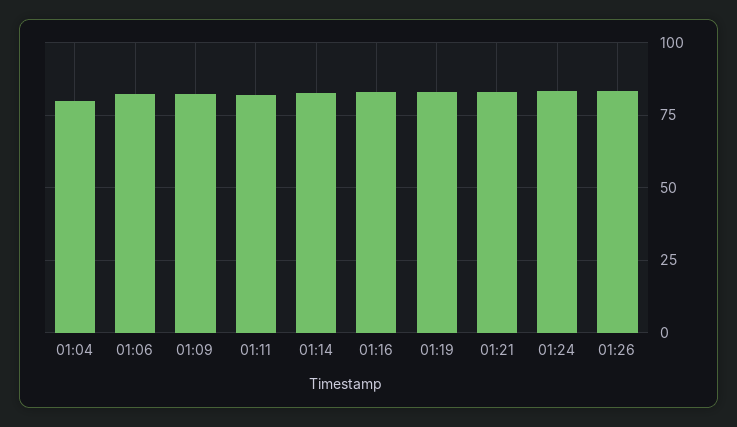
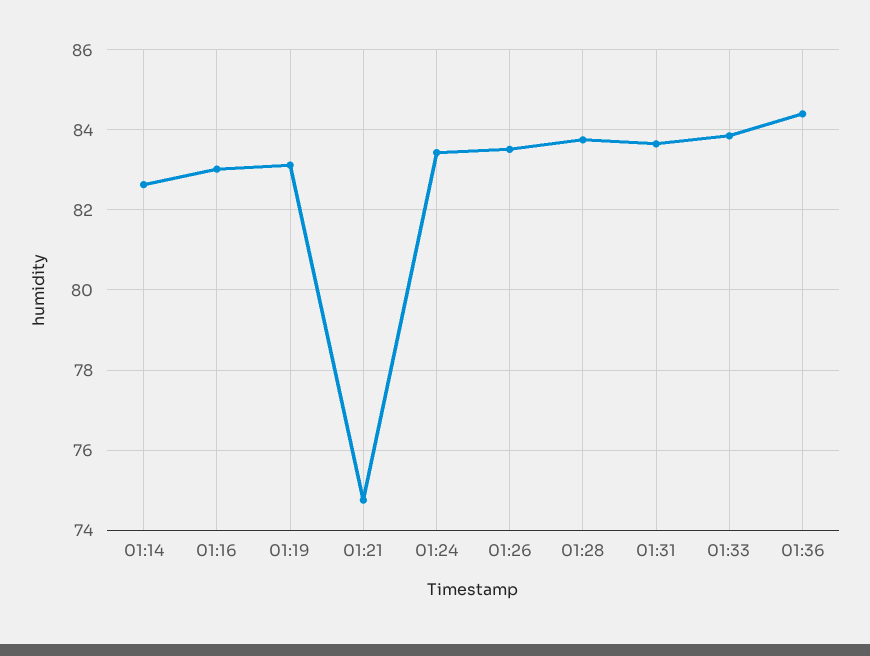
01:04: 80 -> none
01:06: 82.5 -> none
01:09: 82.5 -> none
01:11: 82.5 -> none
01:21: 82.5 -> 74.8
01:28: none -> 83.8
01:31: none -> 83.6
01:33: none -> 83.8
01:36: none -> 84.4

